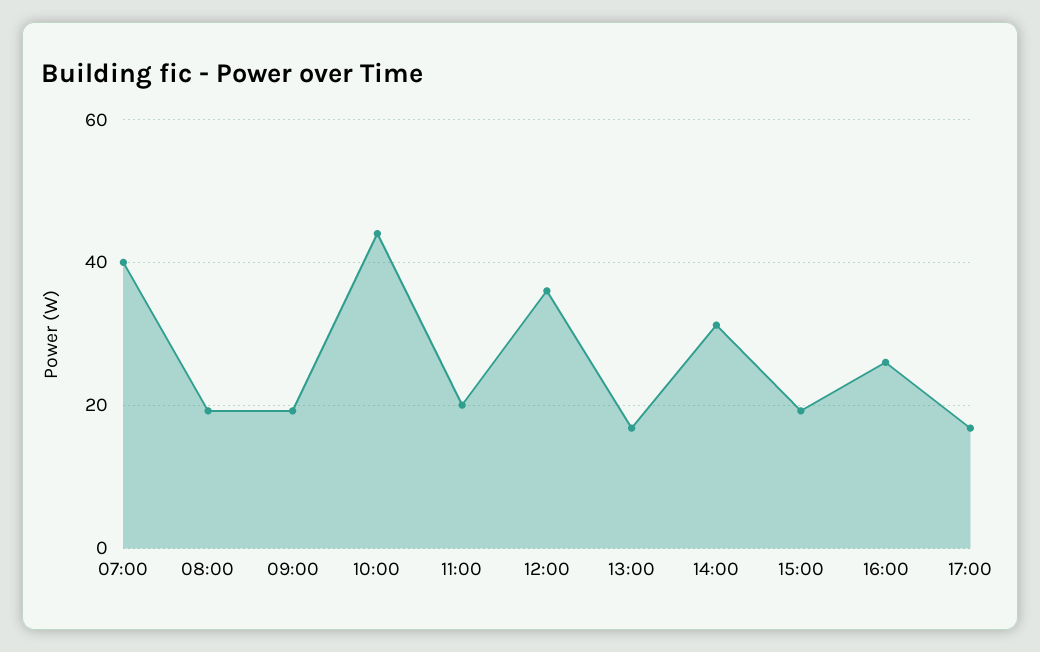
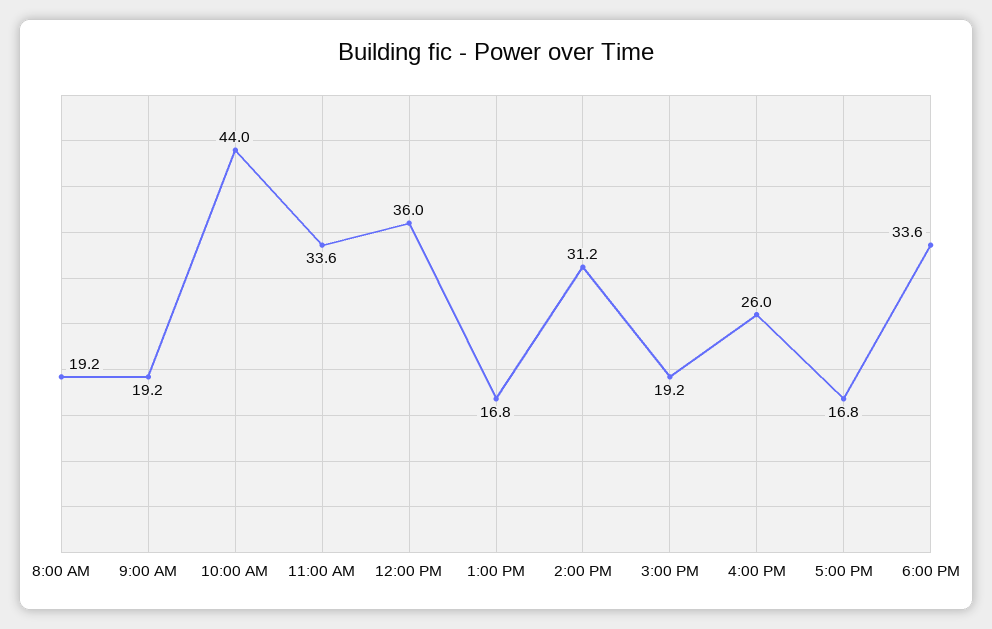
07:00: 40 -> none
11:00: 20 -> 33.6
6:00 PM: none -> 33.6

